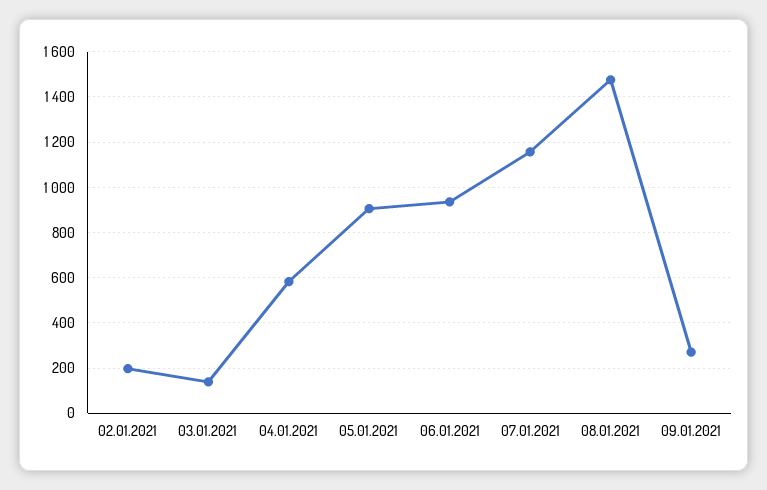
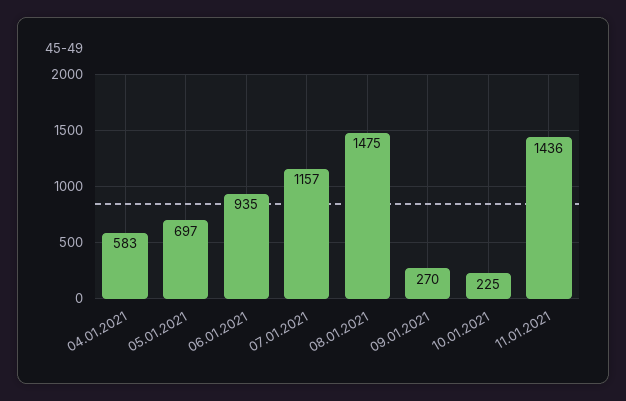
02.01.2021: 200 -> none
03.01.2021: 150 -> none
05.01.2021: 900 -> 697
10.01.2021: none -> 225
11.01.2021: none -> 1436

